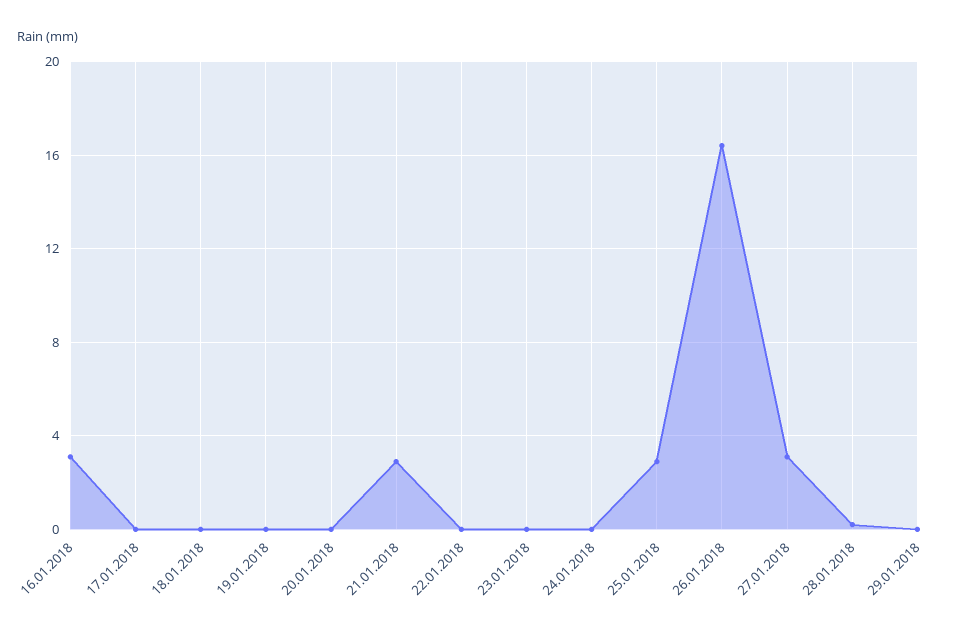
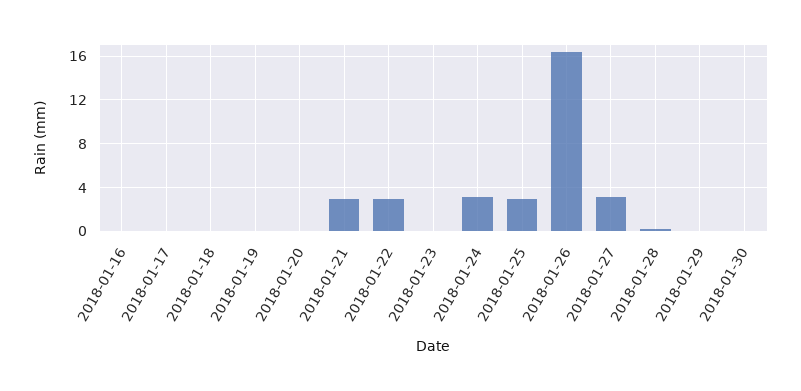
16.01.2018: 3 -> 0
22.01.2018: 0 -> 3
24.01.2018: 0 -> 3
2018-01-30: none -> 0

